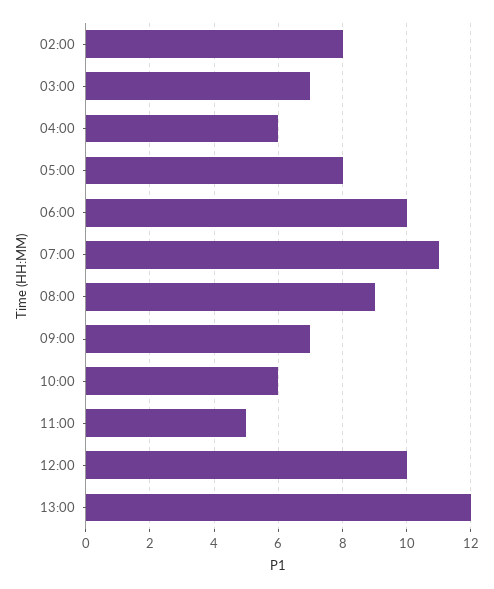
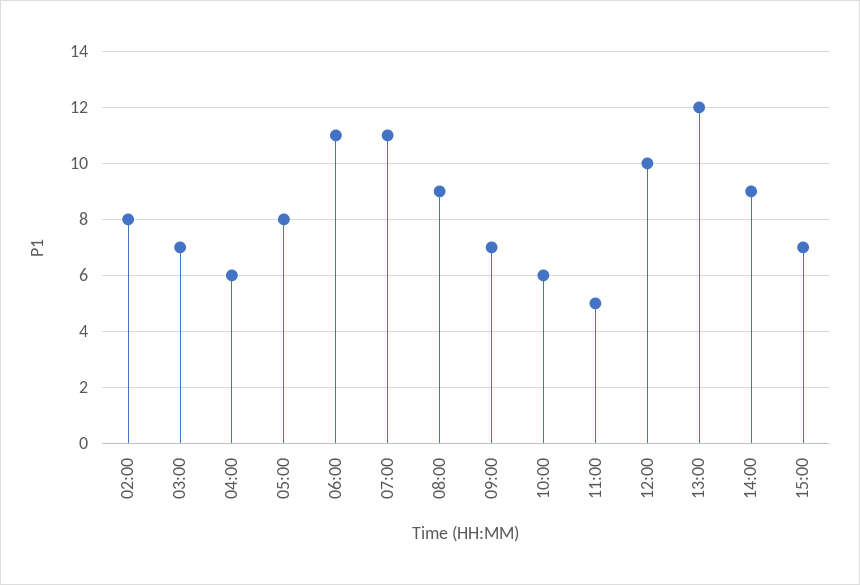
06:00: 10 -> 11
14:00: none -> 9
15:00: none -> 7

